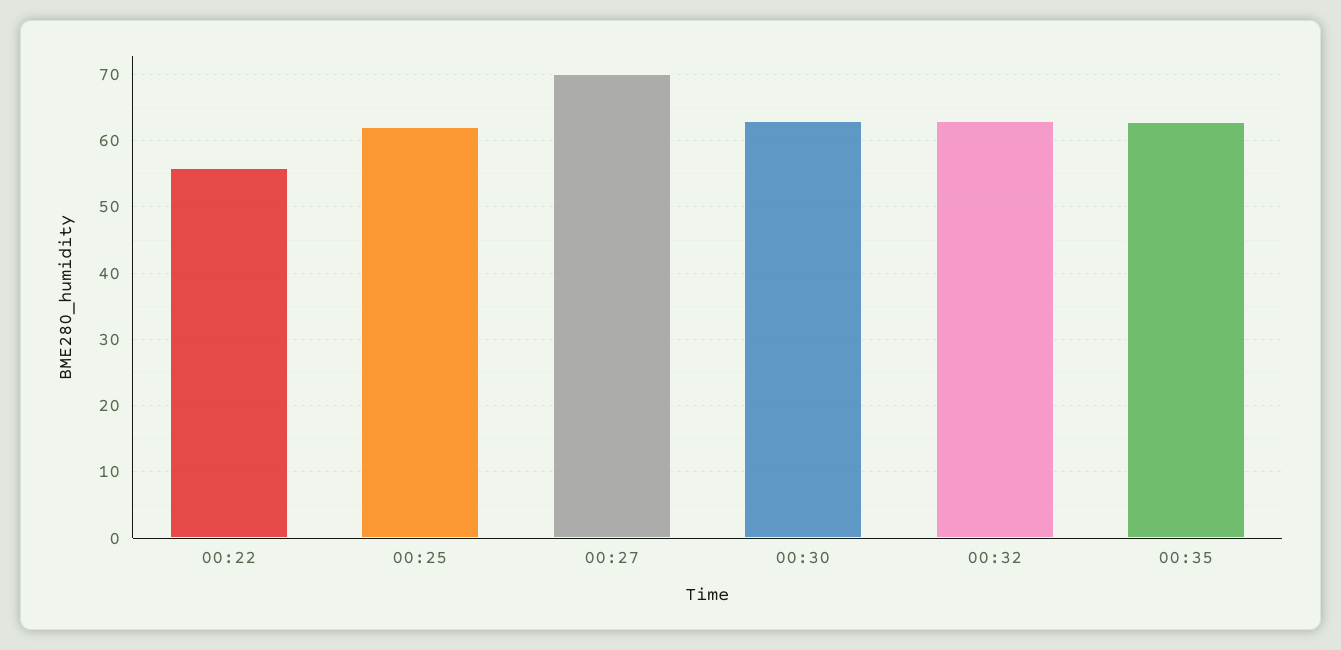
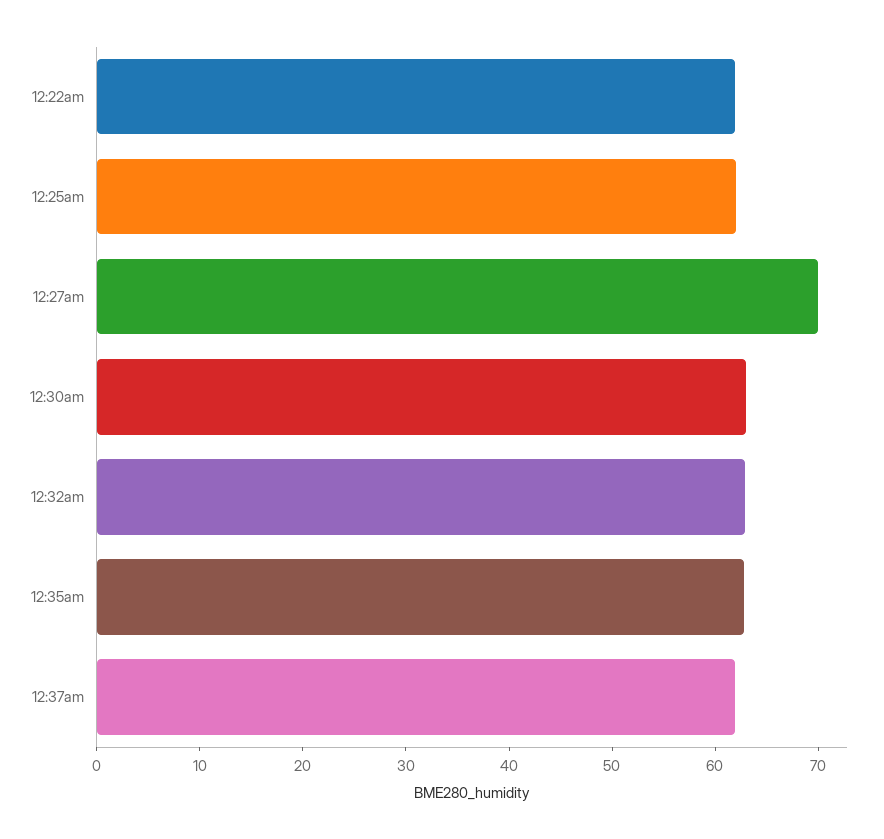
00:22: 56 -> 62
12:37am: none -> 62

